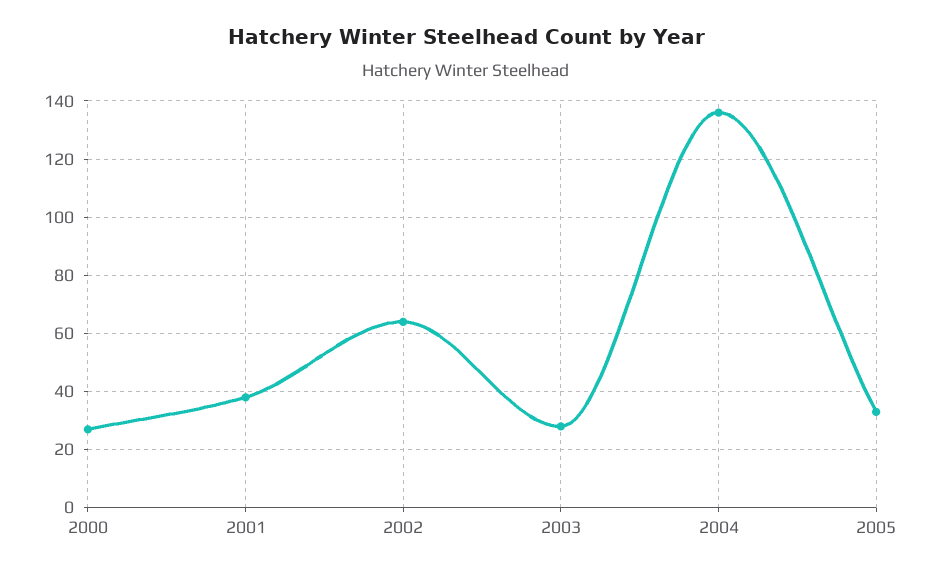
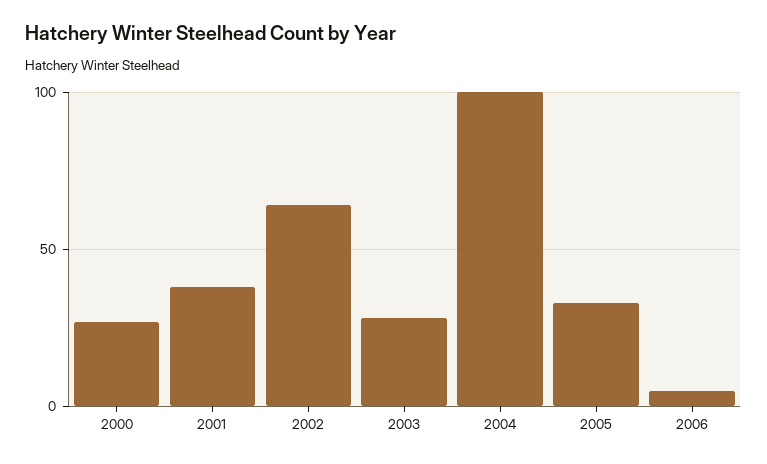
2004: 135 -> 100
2006: none -> 5

